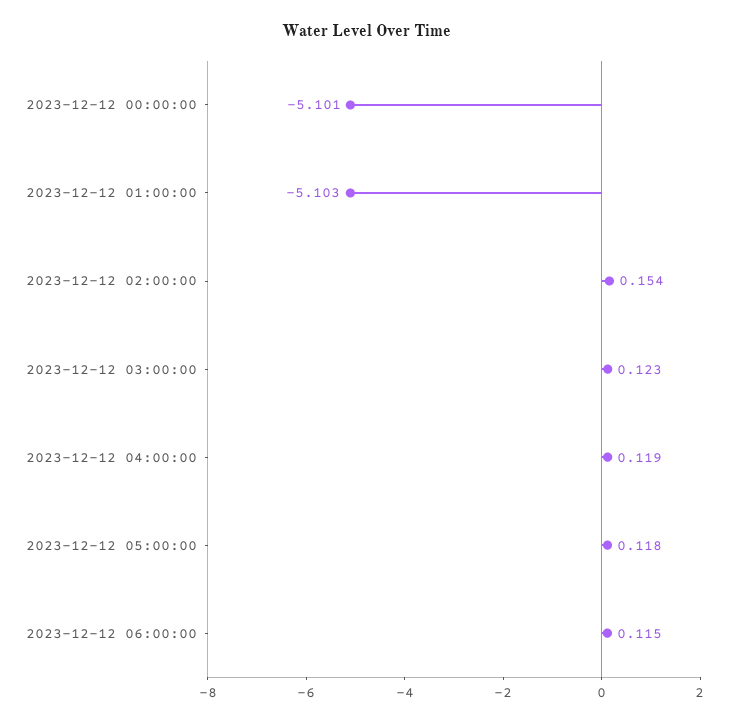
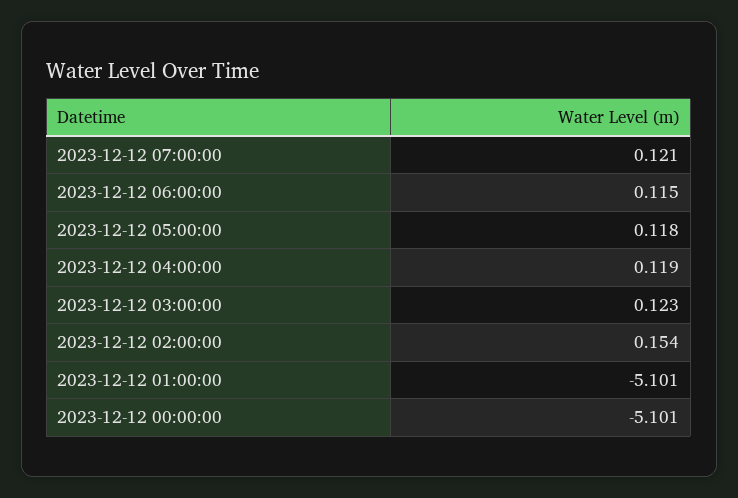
2023-12-12 01:00:00: -5.103 -> -5.101
2023-12-12 07:00:00: none -> 0.121

